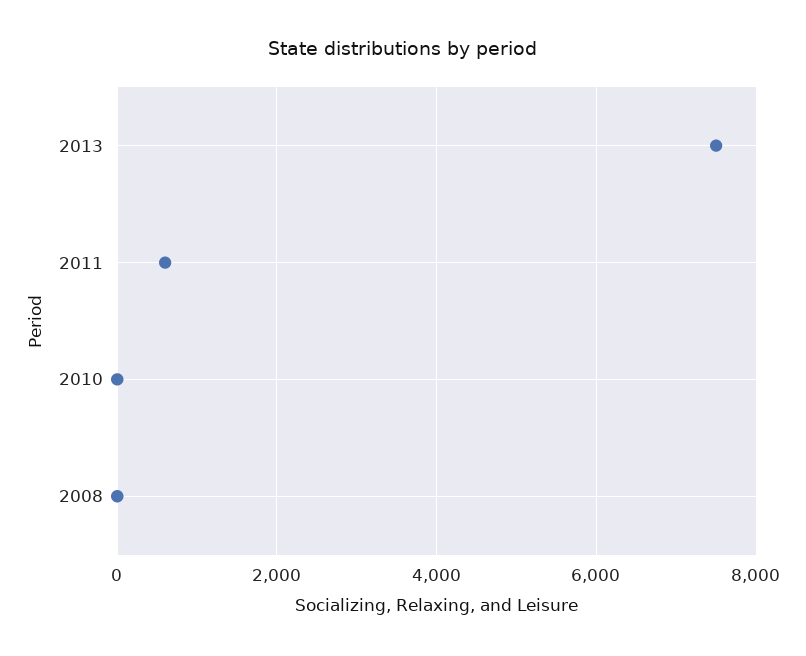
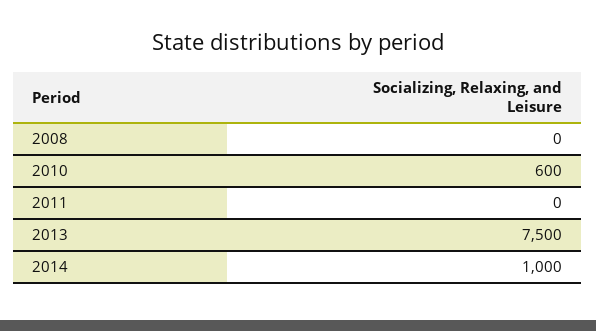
2011: 600 -> 0
2010: 0 -> 600
2014: none -> 1000

